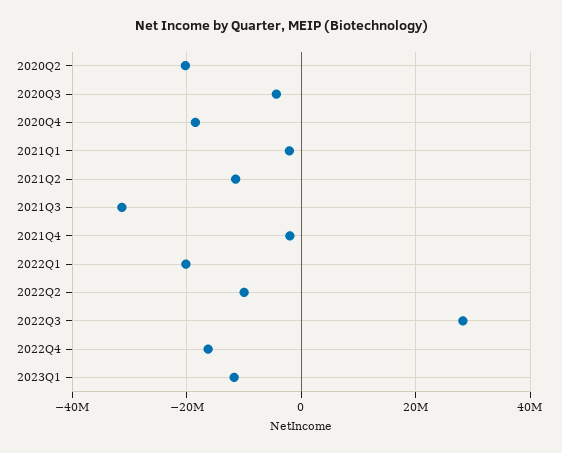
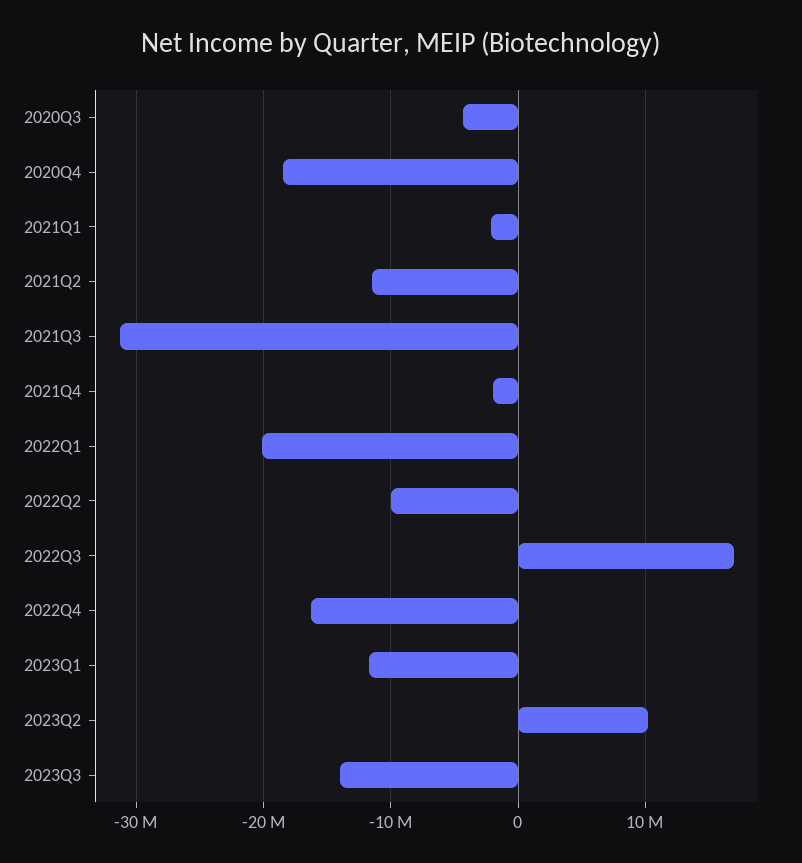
2020Q2: -20000000 -> none
2022Q3: 28000000 -> 17000000
2023Q2: none -> 10000000
2023Q3: none -> -14000000

